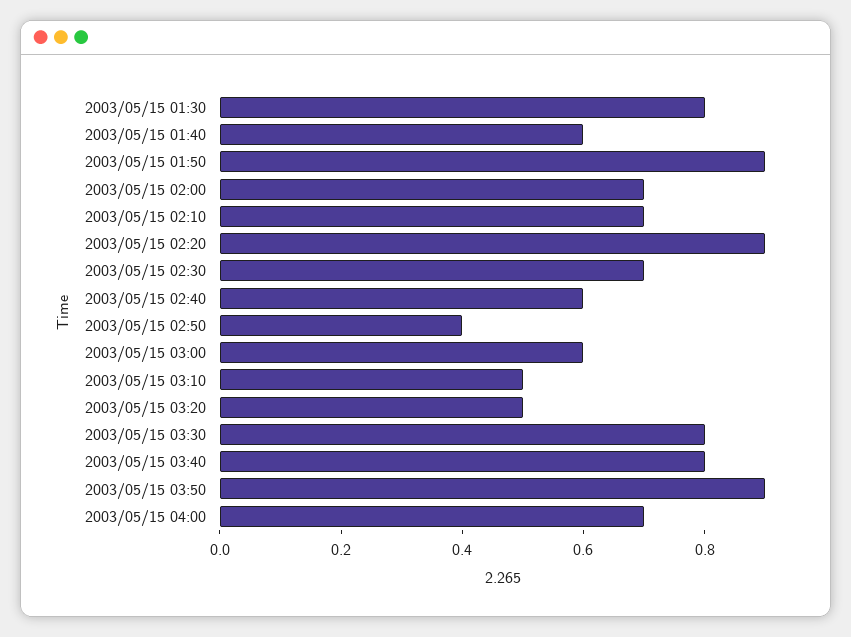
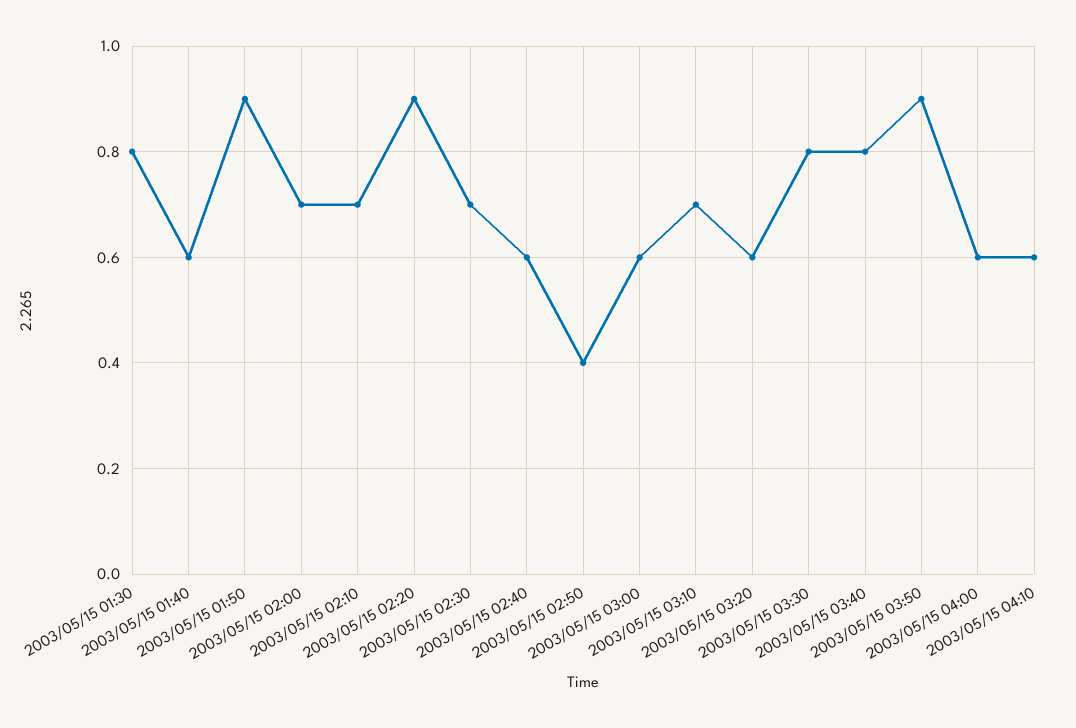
2003/05/15 03:10: 0.5 -> 0.7
2003/05/15 03:20: 0.5 -> 0.6
2003/05/15 04:00: 0.7 -> 0.6
2003/05/15 04:10: none -> 0.6

